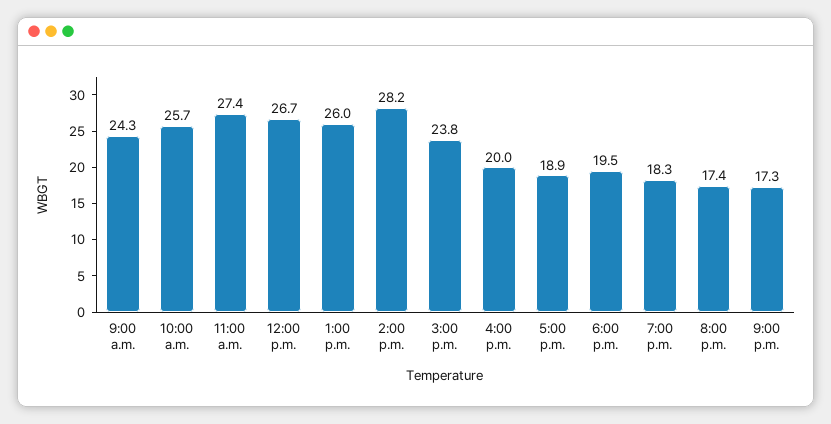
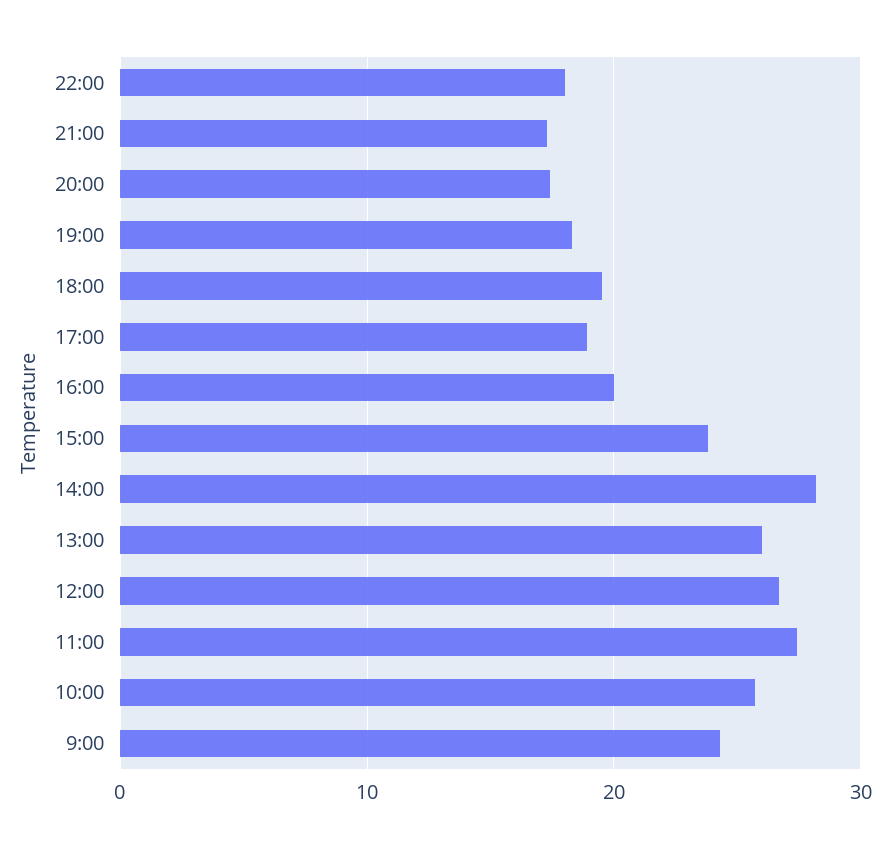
22:00: none -> 18

